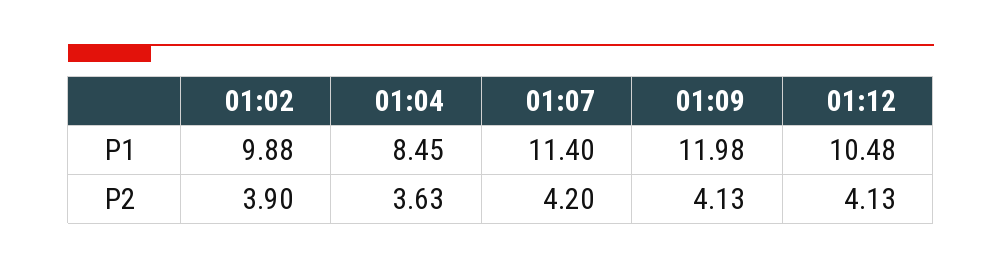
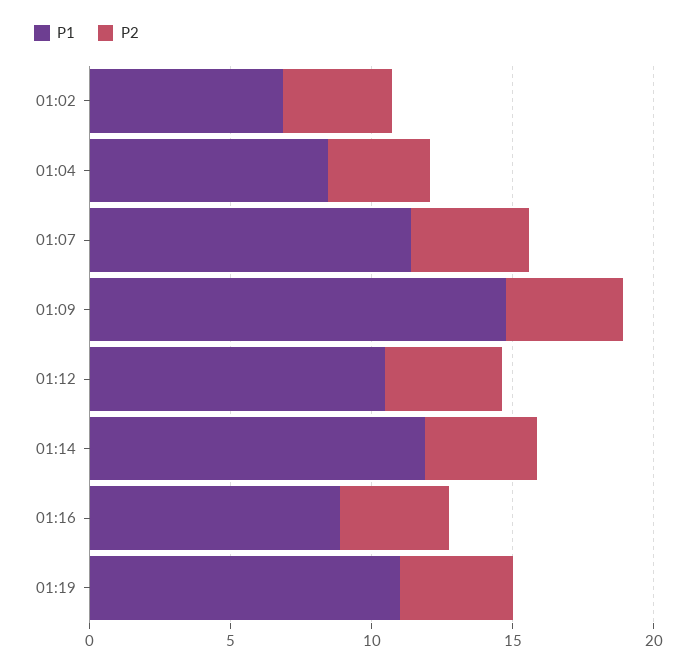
P1, 01:02: 9.88 -> 7
P1, 01:09: 11.98 -> 15
P1, 01:14: none -> 12
P2, 01:14: none -> 4
P1, 01:16: none -> 9
P2, 01:16: none -> 4
P1, 01:19: none -> 11
P2, 01:19: none -> 4

